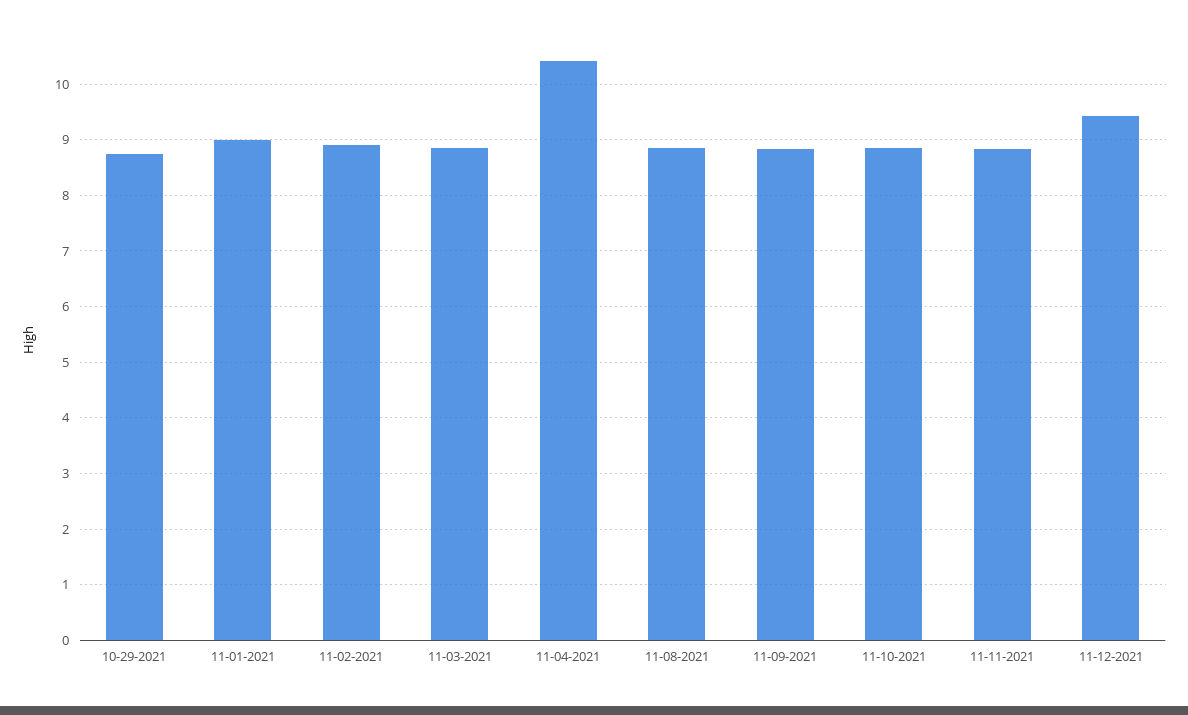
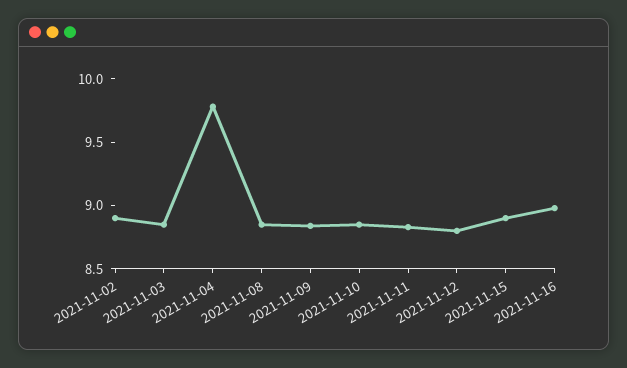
10-29-2021: 8.8 -> none
11-01-2021: 9 -> none
11-04-2021: 10.4 -> 9.8
11-12-2021: 9.4 -> 8.8
2021-11-15: none -> 8.9
2021-11-16: none -> 9

